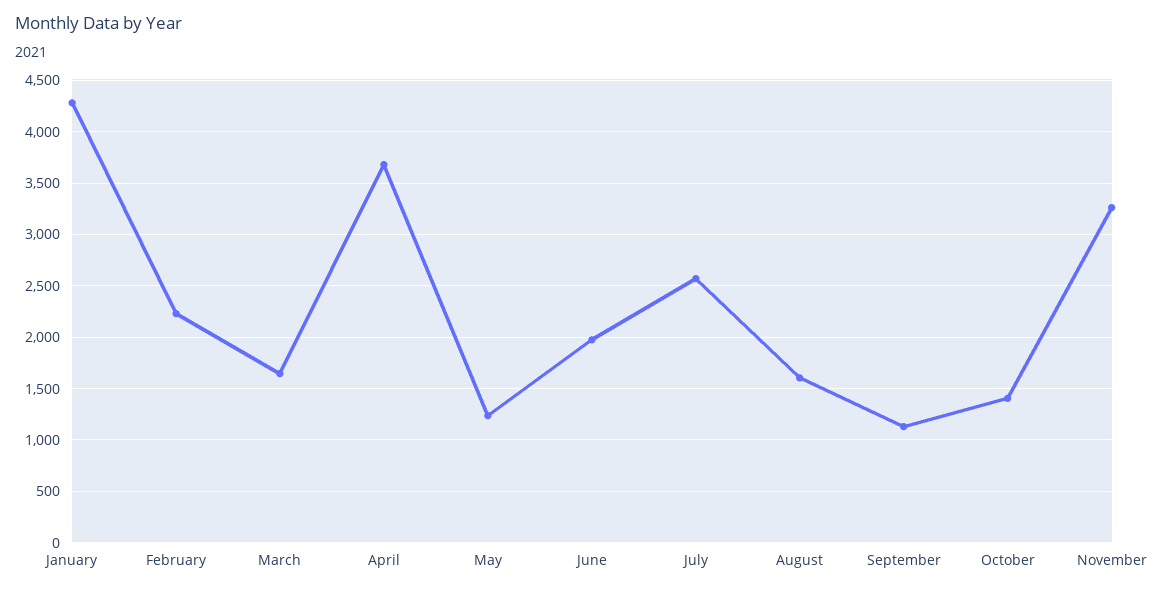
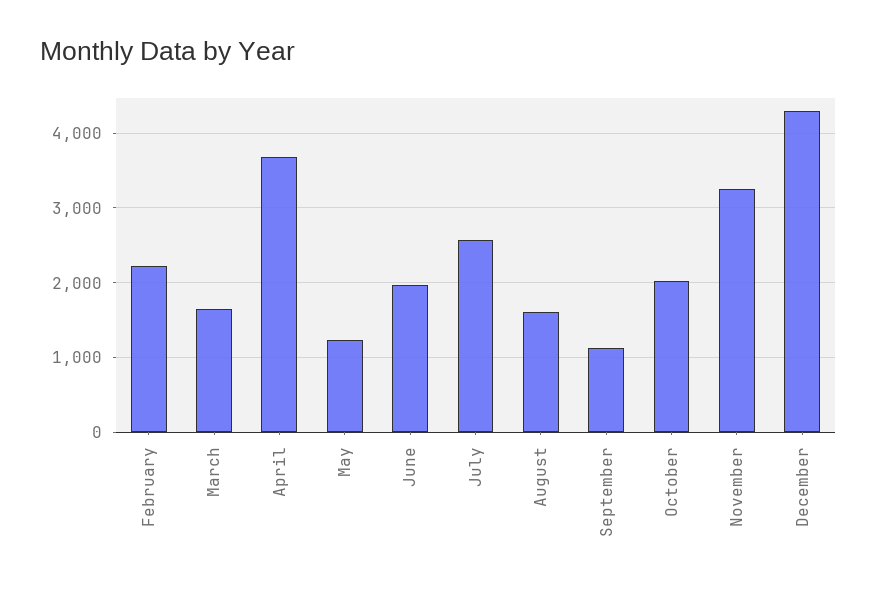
January: 4300 -> none
October: 1400 -> 2000
December: none -> 4300

